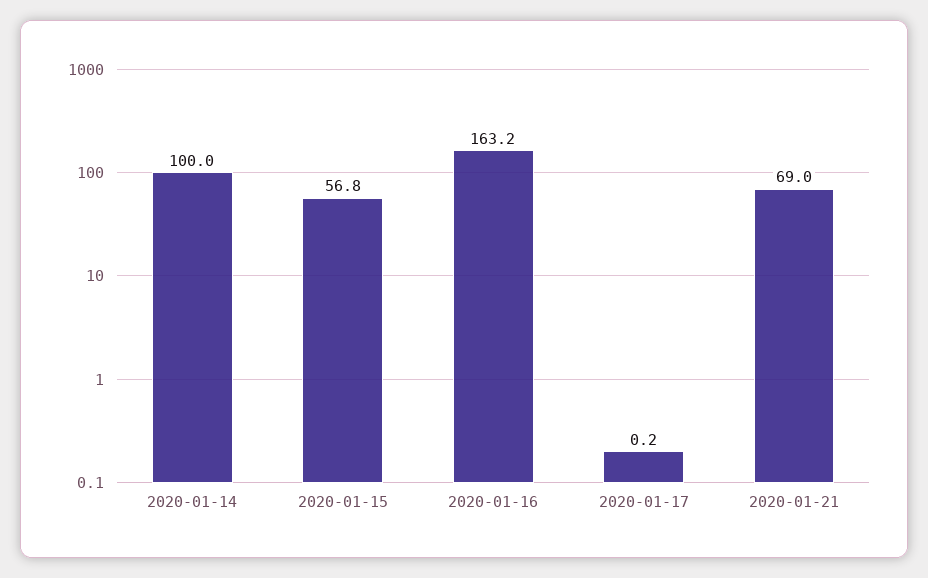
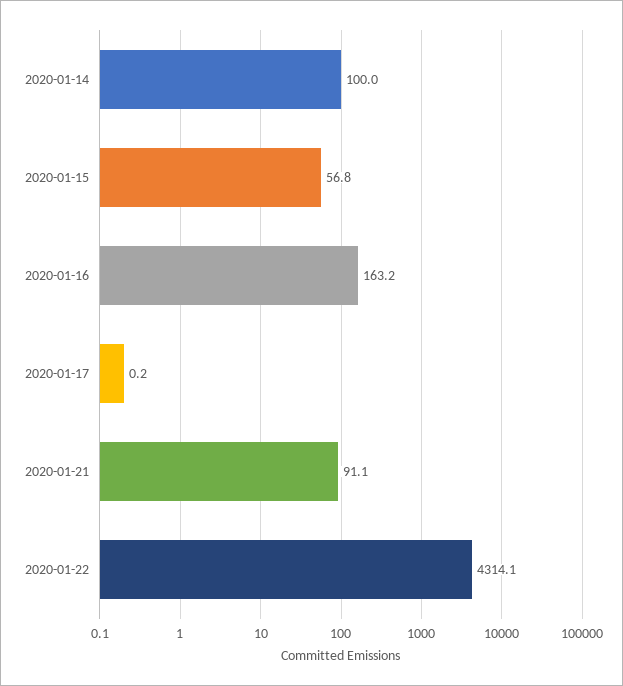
2020-01-21: 69 -> 91.1
2020-01-22: none -> 4314.1

